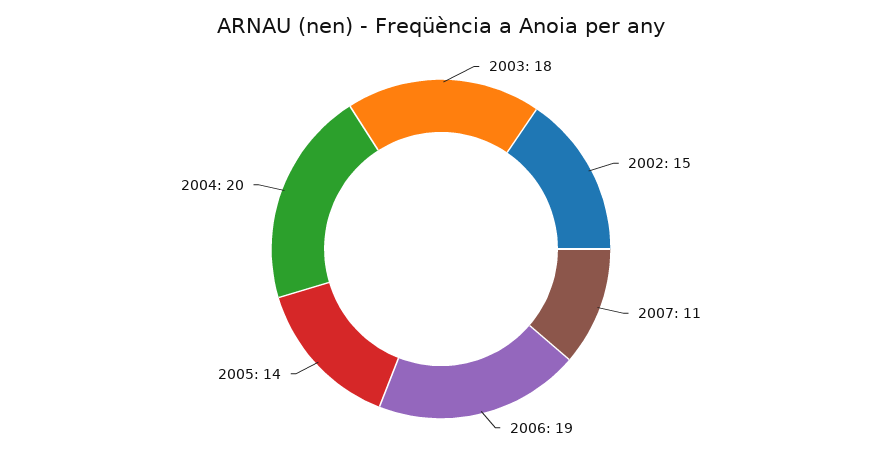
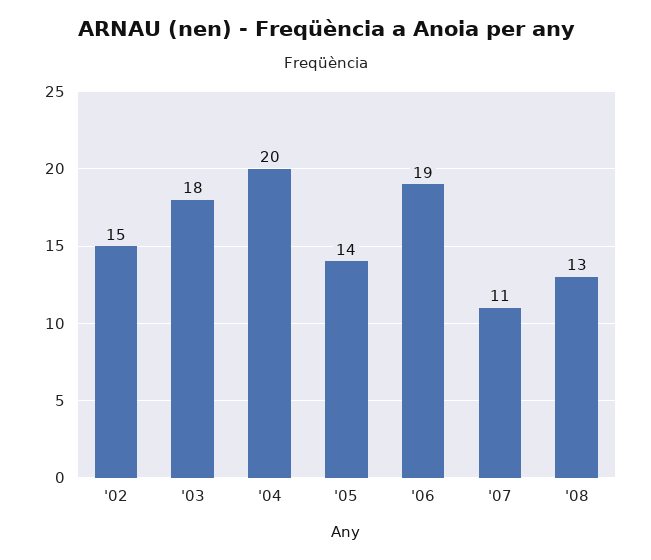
'08: none -> 13

